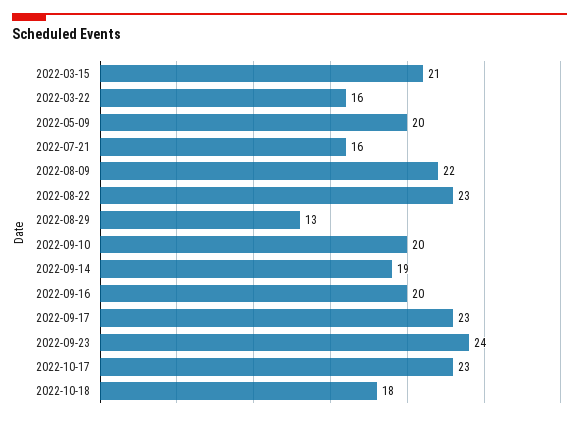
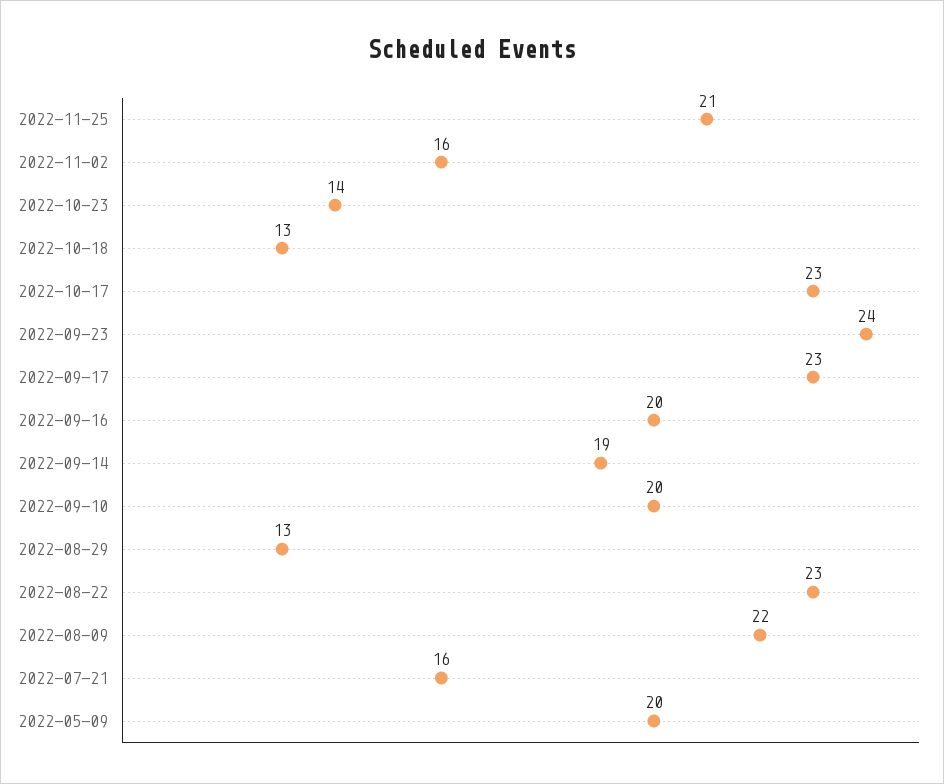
2022-03-15: 21 -> none
2022-03-22: 16 -> none
2022-10-18: 18 -> 13
2022-11-25: none -> 21
2022-11-02: none -> 16
2022-10-23: none -> 14

